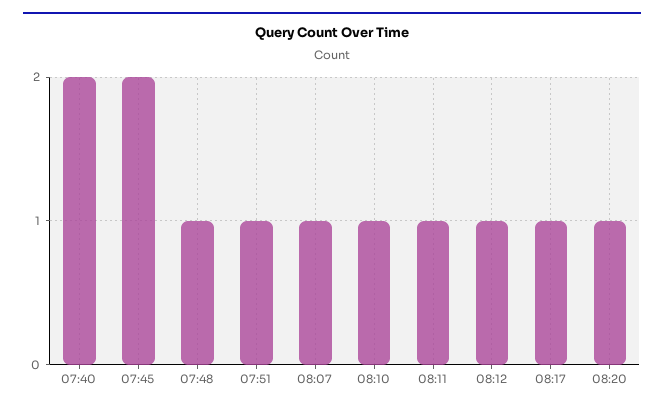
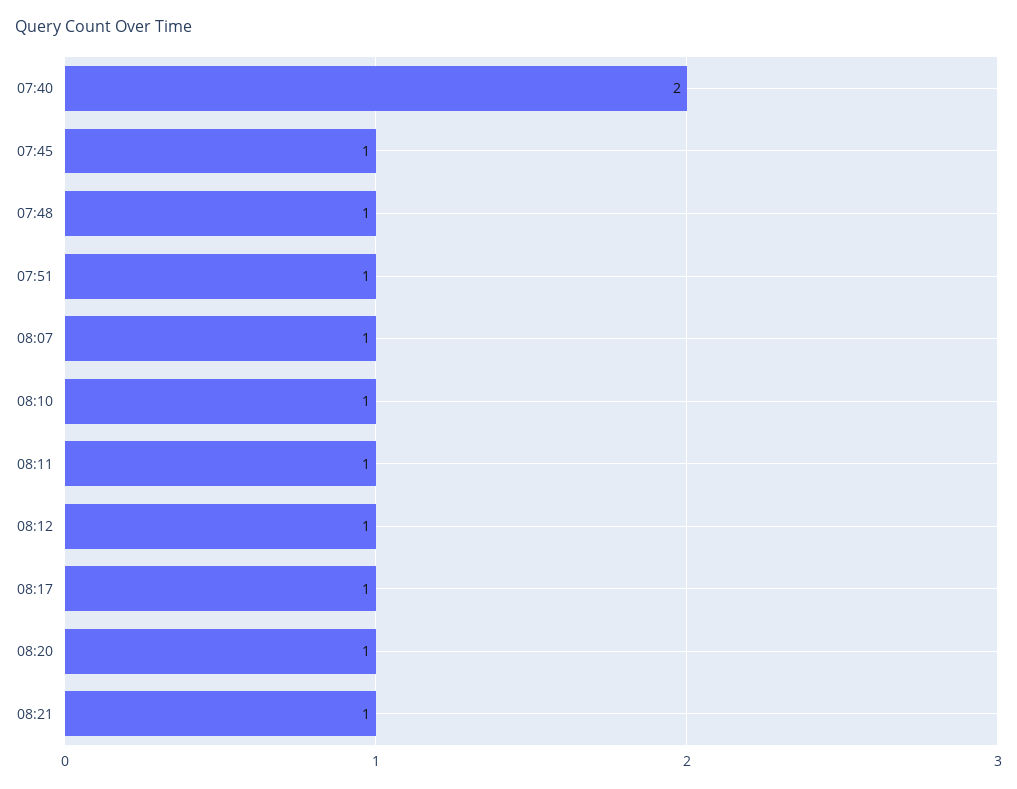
07:45: 2 -> 1
08:21: none -> 1

